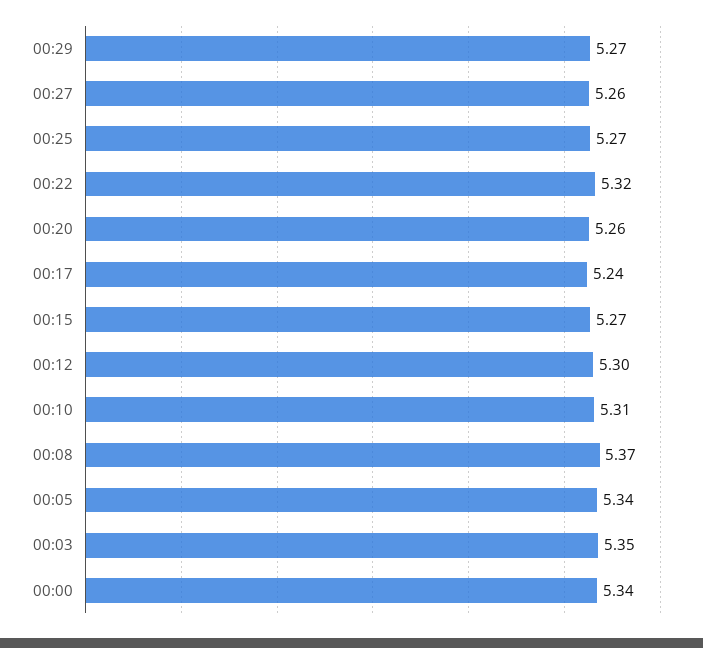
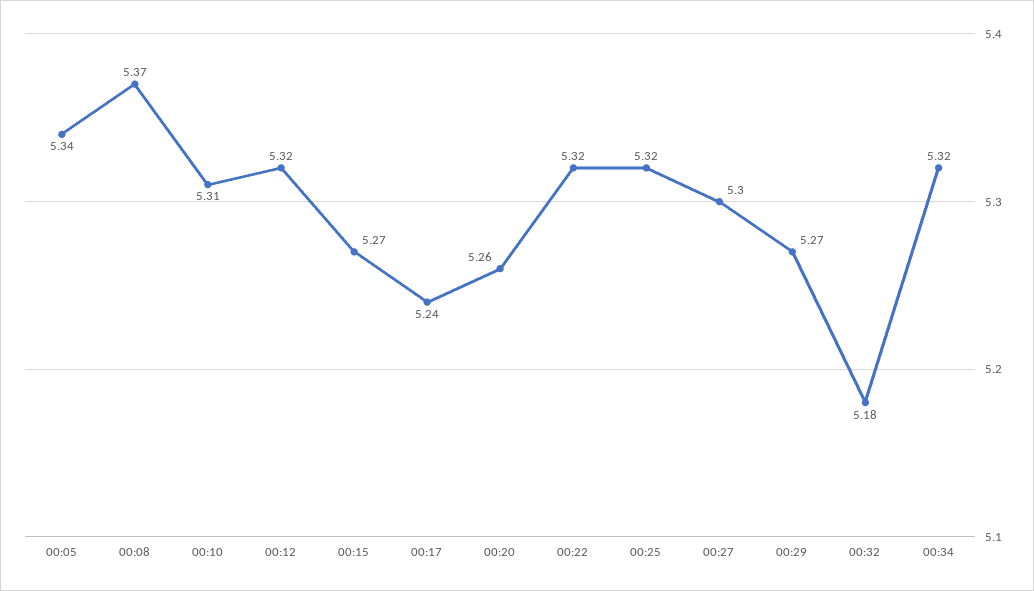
00:27: 5.26 -> 5.3
00:25: 5.27 -> 5.32
00:12: 5.3 -> 5.32
00:03: 5.35 -> none
00:00: 5.34 -> none
00:32: none -> 5.18
00:34: none -> 5.32

